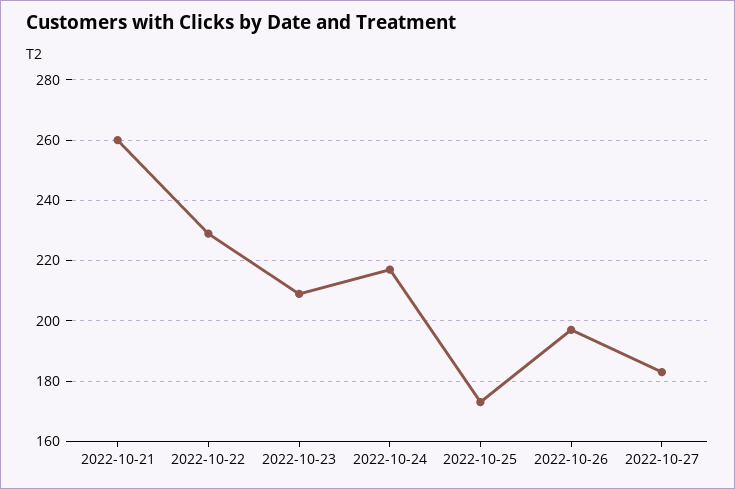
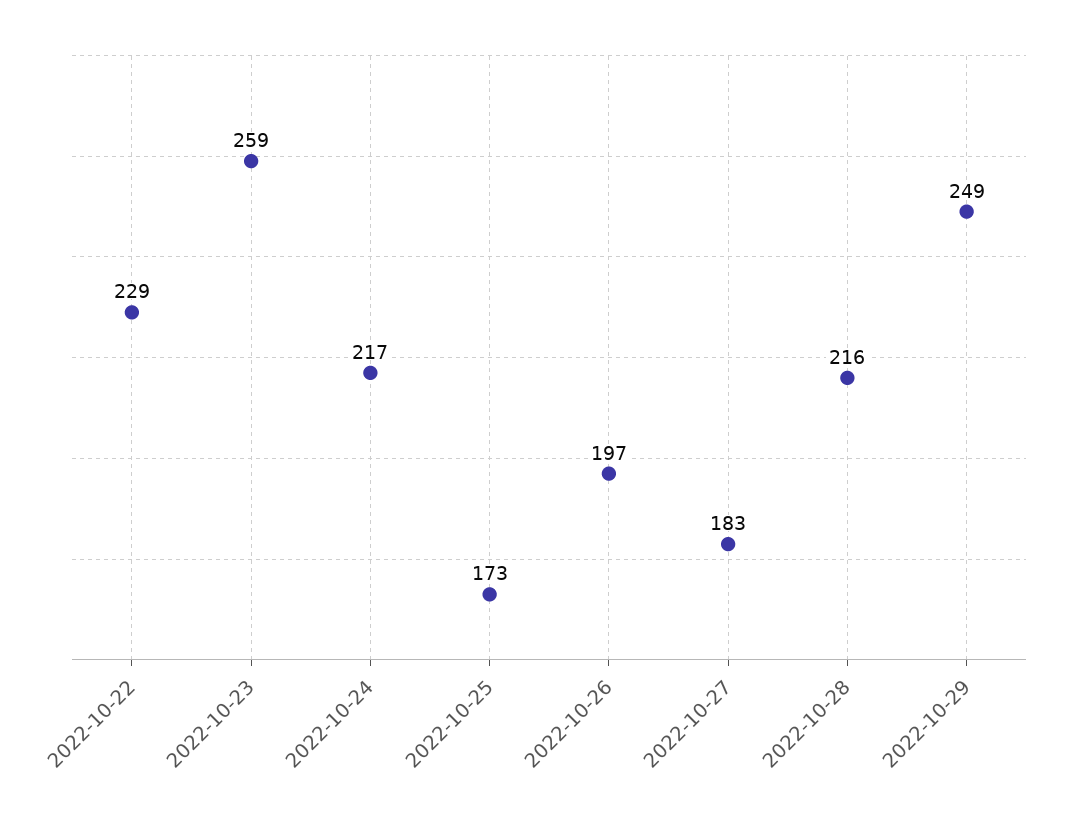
2022-10-21: 260 -> none
2022-10-23: 210 -> 259
2022-10-28: none -> 216
2022-10-29: none -> 249

